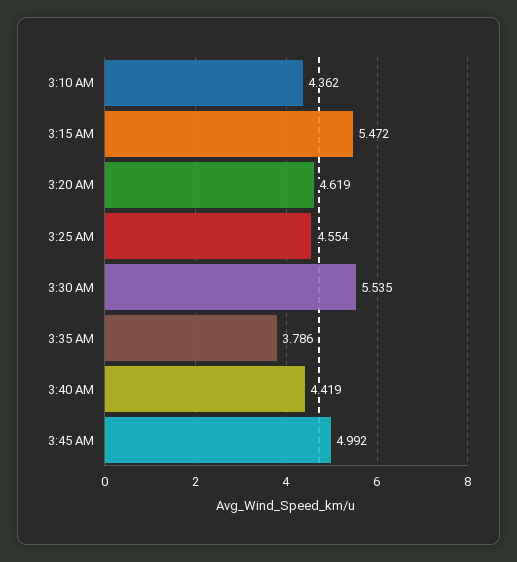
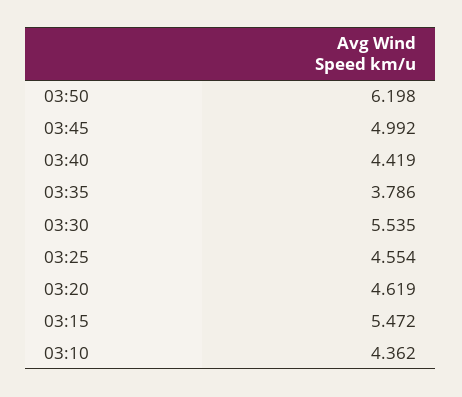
03:50: none -> 6.198

